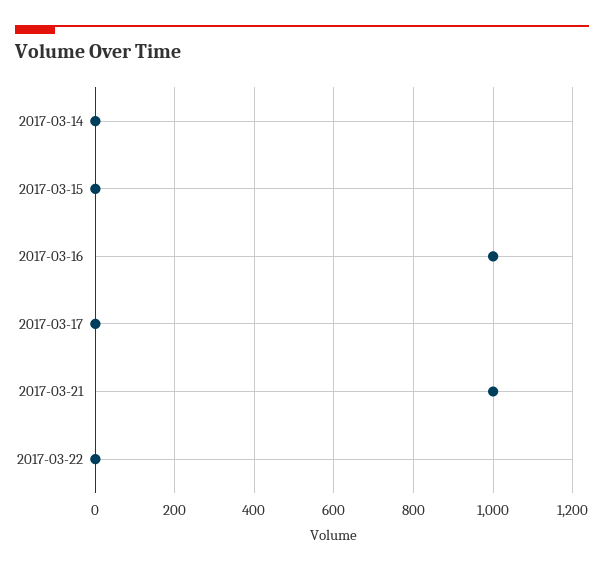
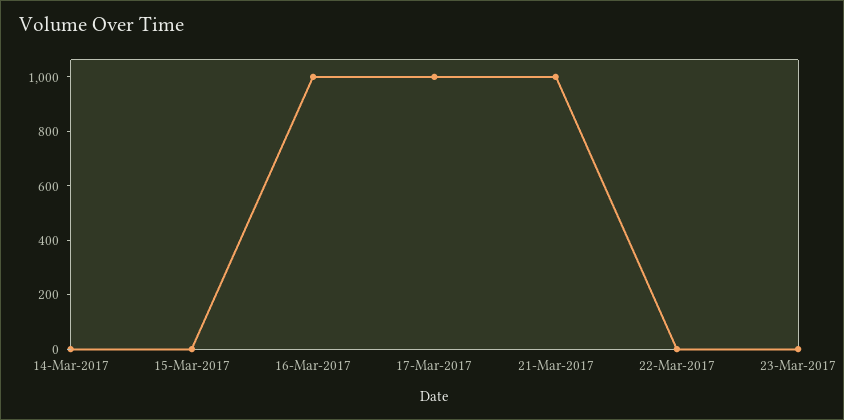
2017-03-17: 0 -> 1000
23-Mar-2017: none -> 0

